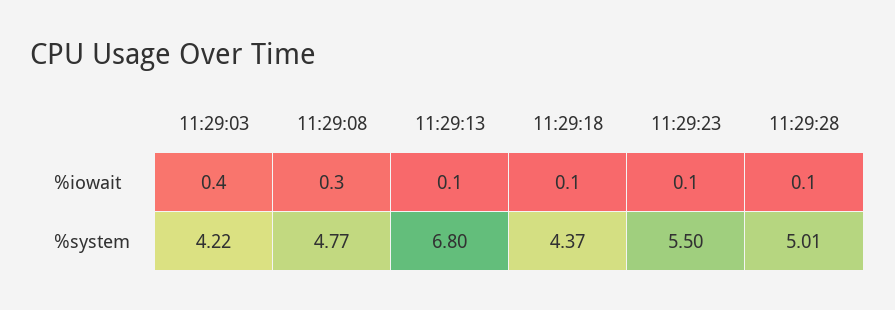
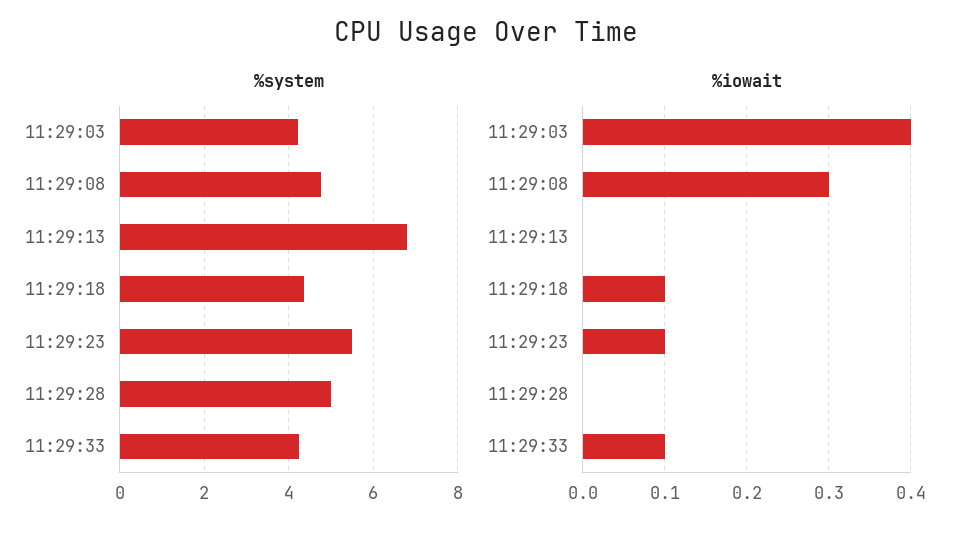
%iowait, 11:29:13: 0.1 -> 0
%iowait, 11:29:28: 0.1 -> 0
%system, 11:29:33: none -> 4.2
%iowait, 11:29:33: none -> 0.1

